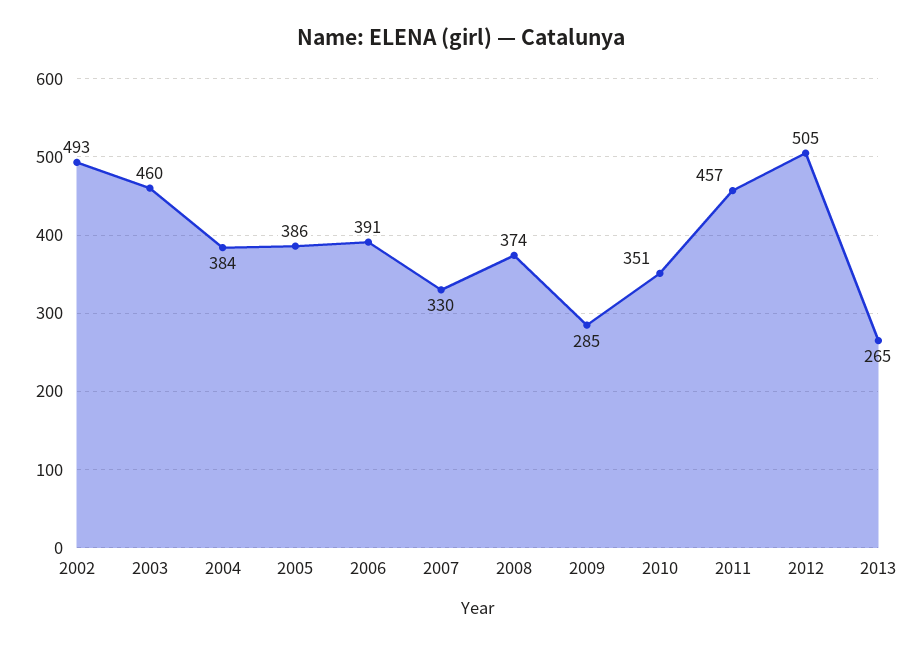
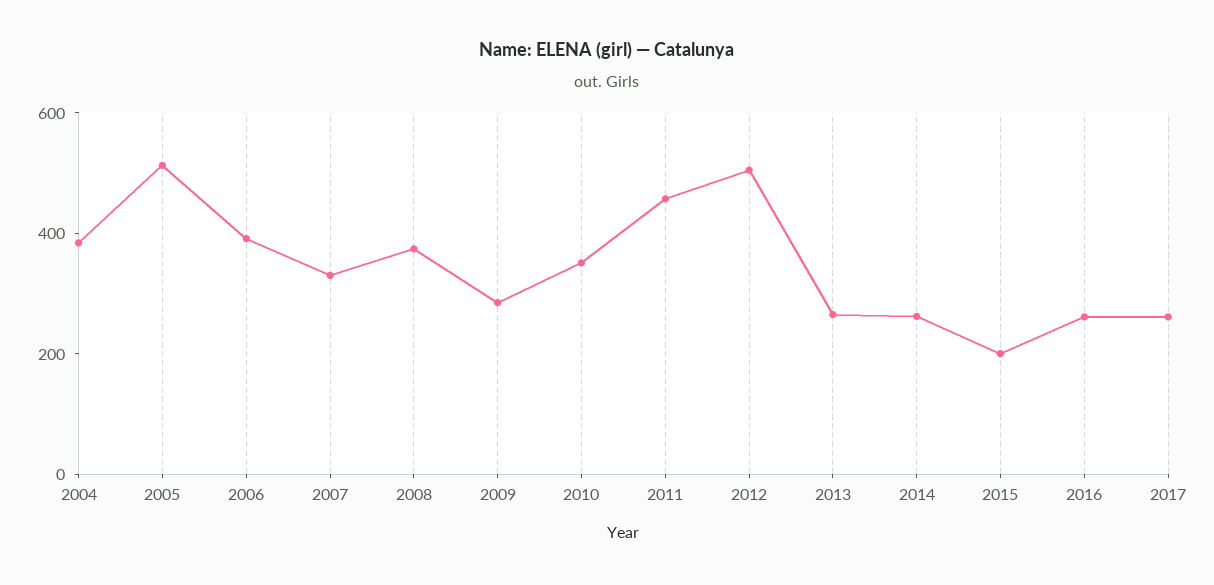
2002: 493 -> none
2003: 460 -> none
2005: 386 -> 500
2014: none -> 250
2015: none -> 200
2016: none -> 250
2017: none -> 250

